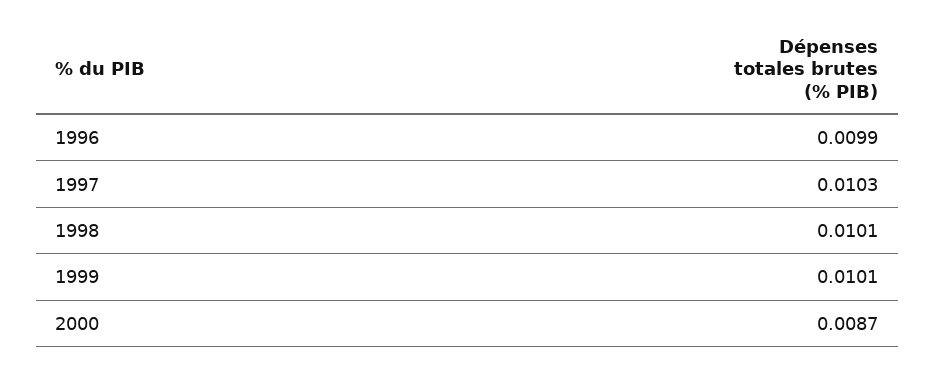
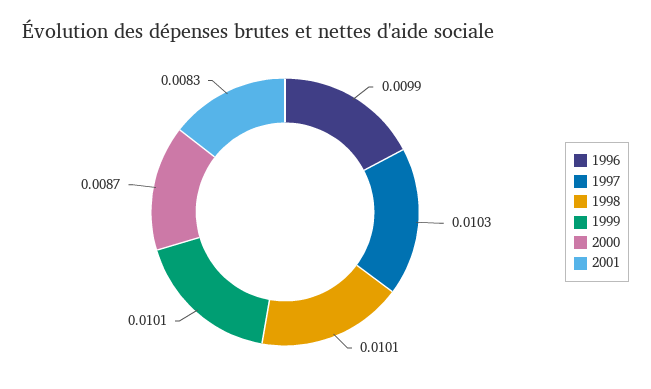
2001: none -> 0.0083

